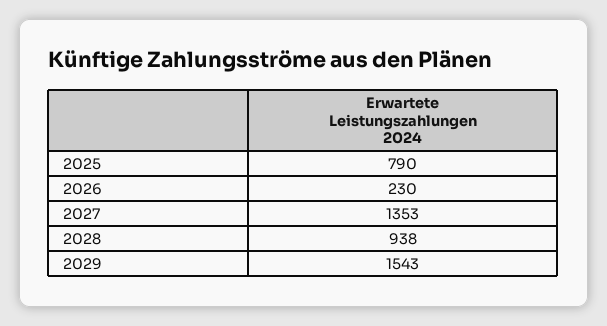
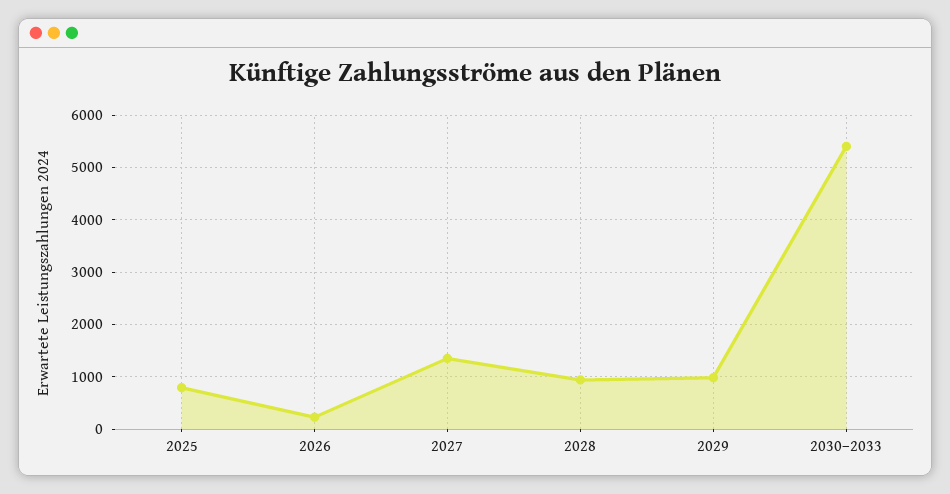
2029: 1543 -> 1000
2030–2033: none -> 5400

